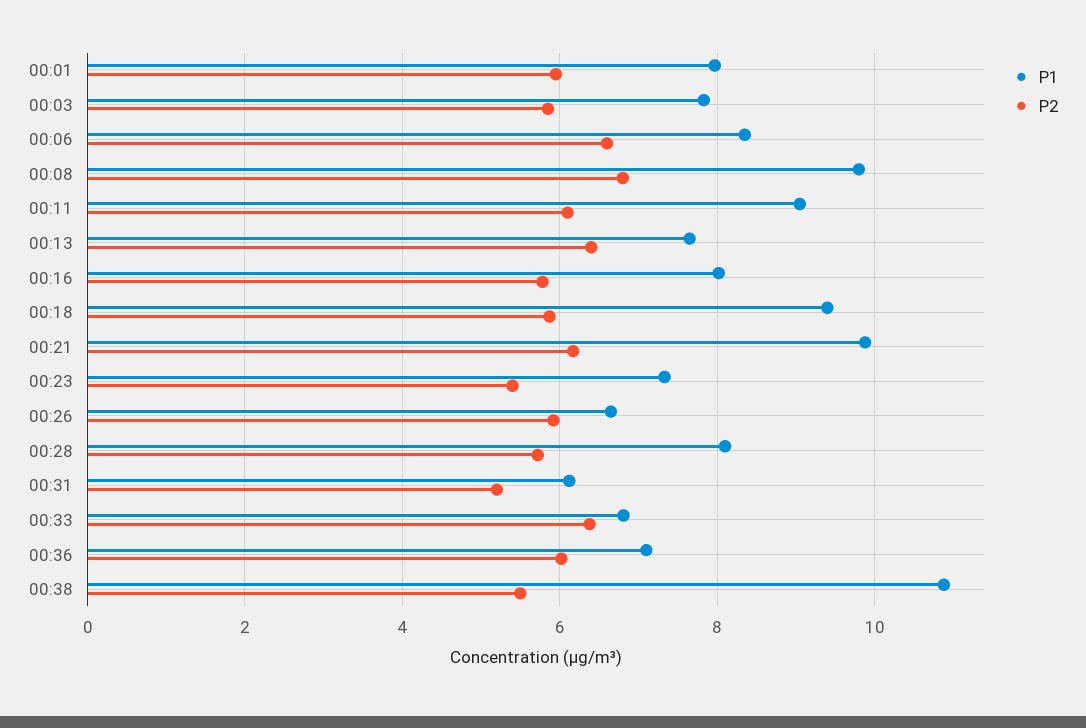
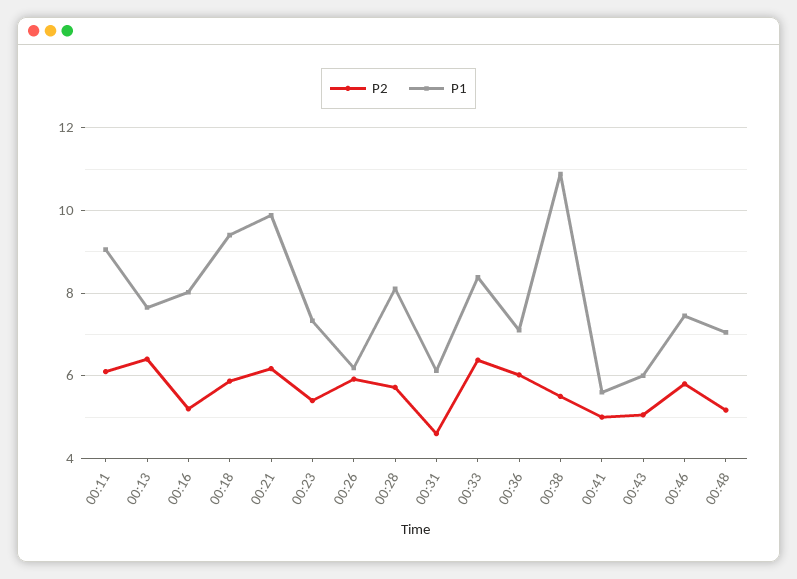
P1, 00:01: 8 -> none
P2, 00:01: 6 -> none
P1, 00:03: 7.8 -> none
P2, 00:03: 5.8 -> none
P1, 00:06: 8.4 -> none
P2, 00:06: 6.6 -> none
P1, 00:08: 9.8 -> none
P2, 00:08: 6.8 -> none
P2, 00:16: 5.8 -> 5.2
P1, 00:26: 6.6 -> 6.2
P2, 00:31: 5.2 -> 4.6
P1, 00:33: 6.8 -> 8.4
P2, 00:41: none -> 5
P1, 00:41: none -> 5.6
P2, 00:43: none -> 5
P1, 00:43: none -> 6
P2, 00:46: none -> 5.8
P1, 00:46: none -> 7.4
P2, 00:48: none -> 5.2
P1, 00:48: none -> 7

